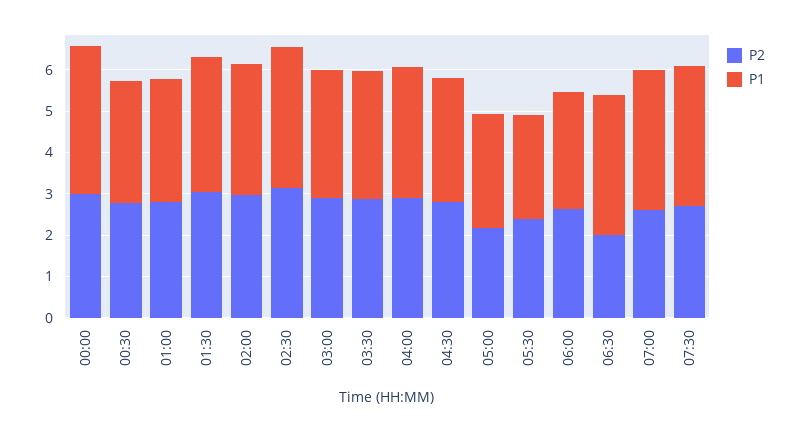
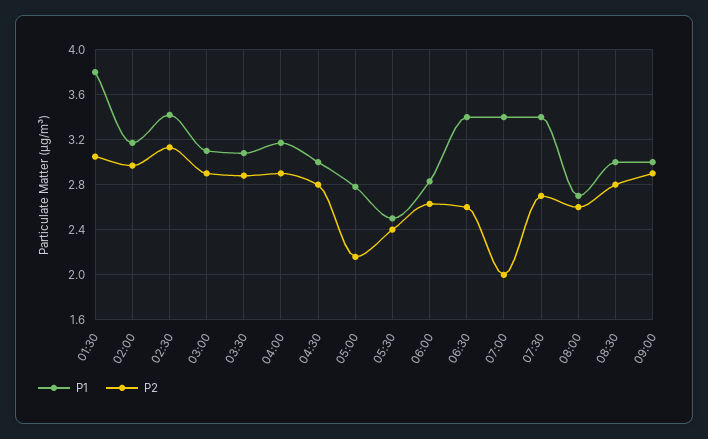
P2, 00:00: 3 -> none
P1, 00:00: 3.6 -> none
P2, 00:30: 2.8 -> none
P1, 00:30: 3 -> none
P2, 01:00: 2.8 -> none
P1, 01:00: 3 -> none
P1, 01:30: 3.2 -> 3.8
P2, 06:30: 2 -> 2.6
P2, 07:00: 2.6 -> 2
P1, 08:00: none -> 2.7
P2, 08:00: none -> 2.6
P1, 08:30: none -> 3
P2, 08:30: none -> 2.8
P1, 09:00: none -> 3
P2, 09:00: none -> 2.9

